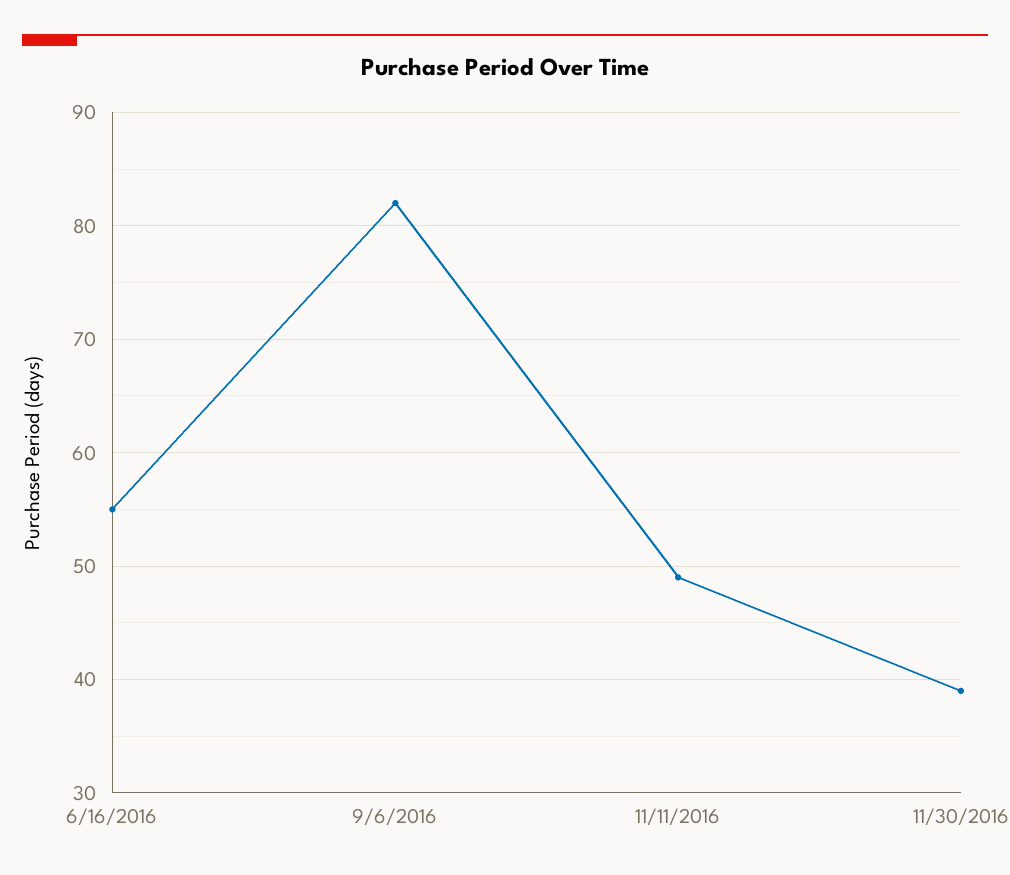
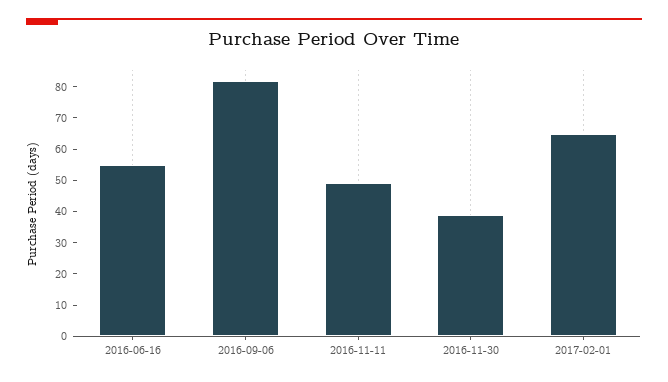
2017-02-01: none -> 65

